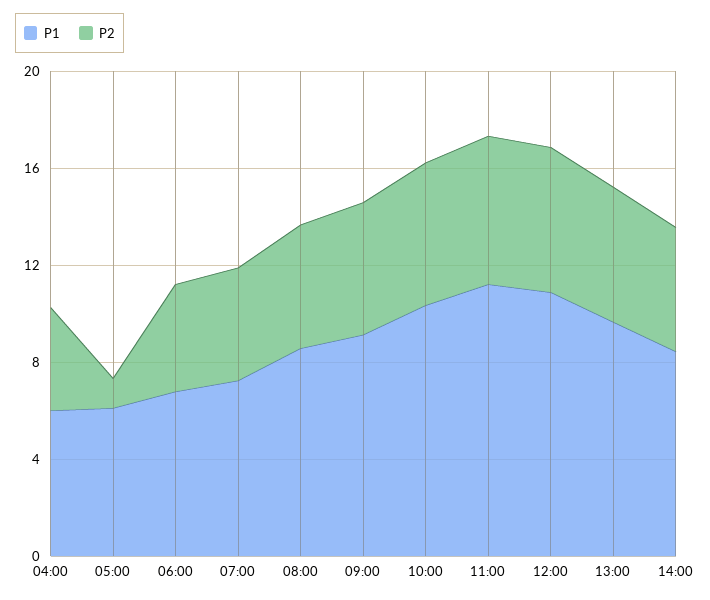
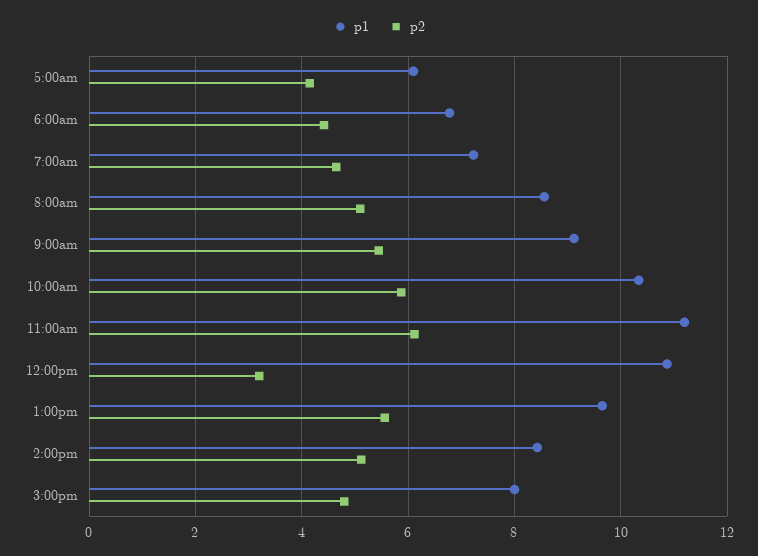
P1, 04:00: 6 -> none
P2, 04:00: 4 -> none
P2, 05:00: 1 -> 4.2
P2, 12:00: 6 -> 3.2
P1, 3:00pm: none -> 8
P2, 3:00pm: none -> 4.8

